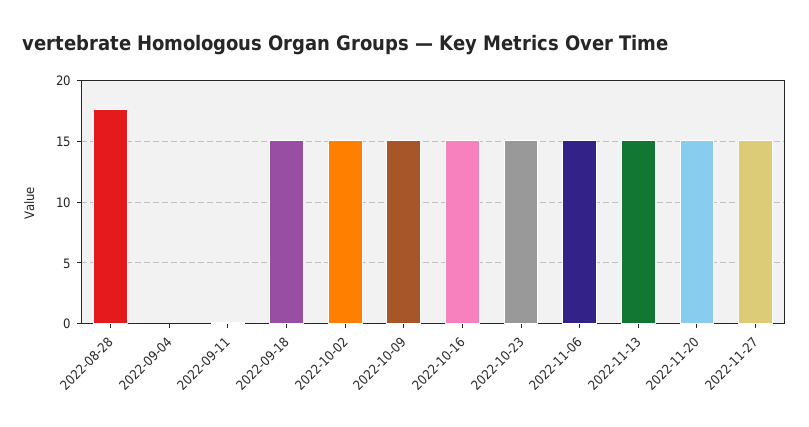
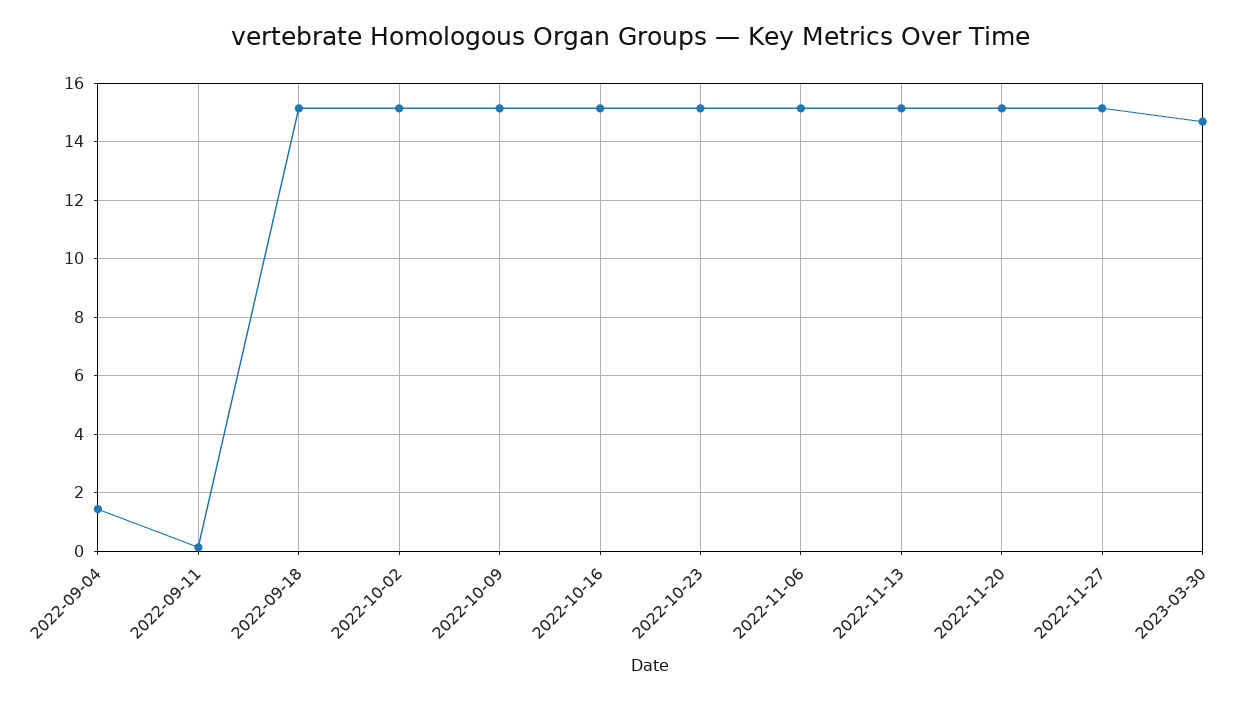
2022-08-28: 17.5 -> none
2022-09-04: 0 -> 1.5
2023-03-30: none -> 14.75

